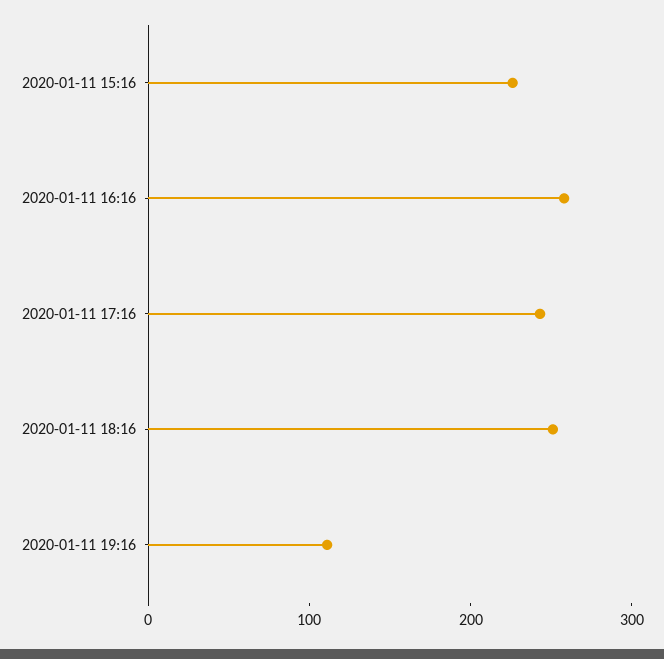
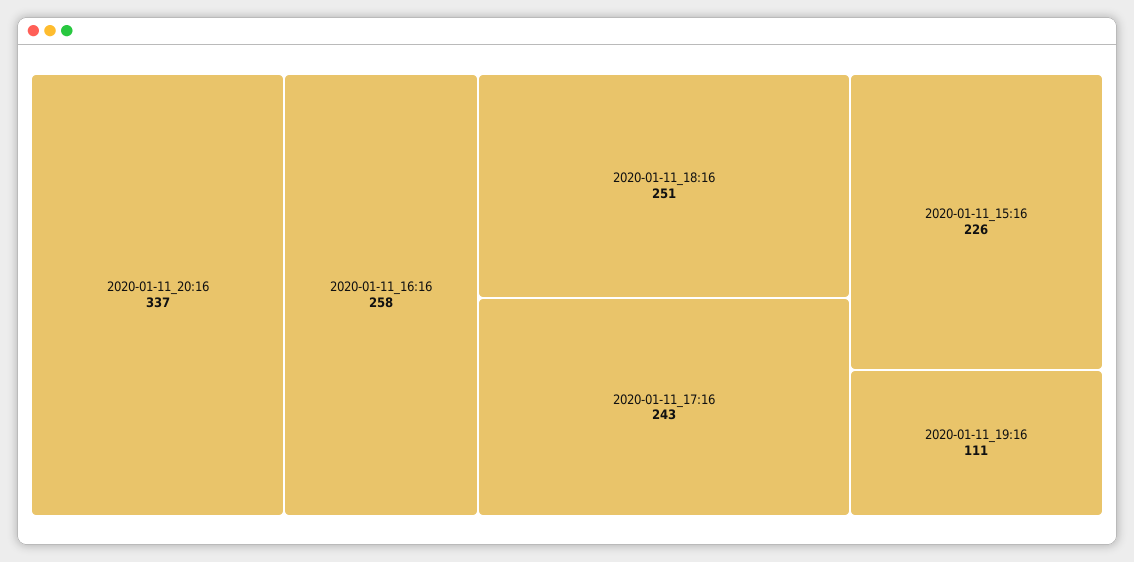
2020-01-11_20:16: none -> 337

